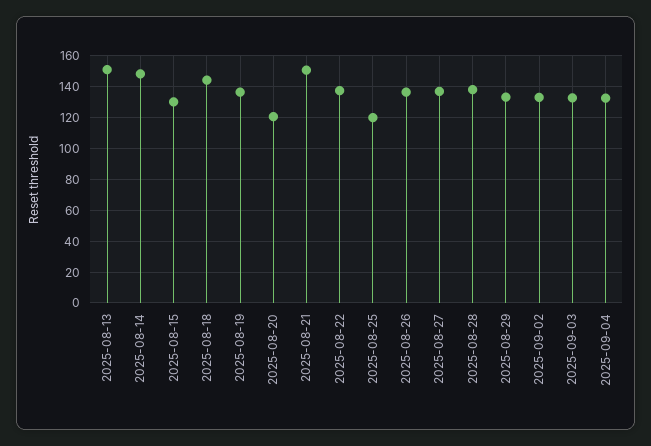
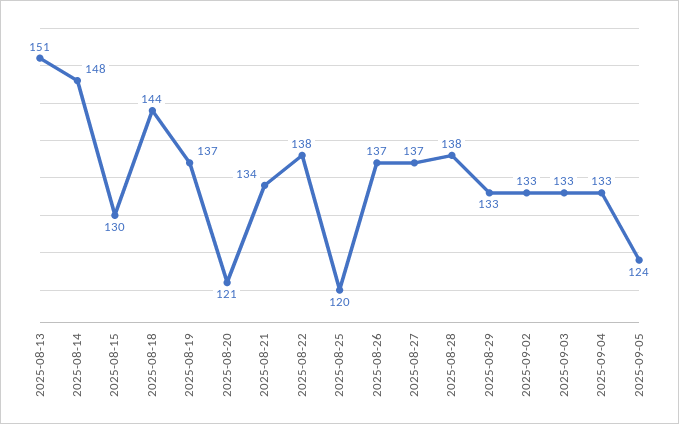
2025-08-21: 150 -> 134
2025-09-05: none -> 124

